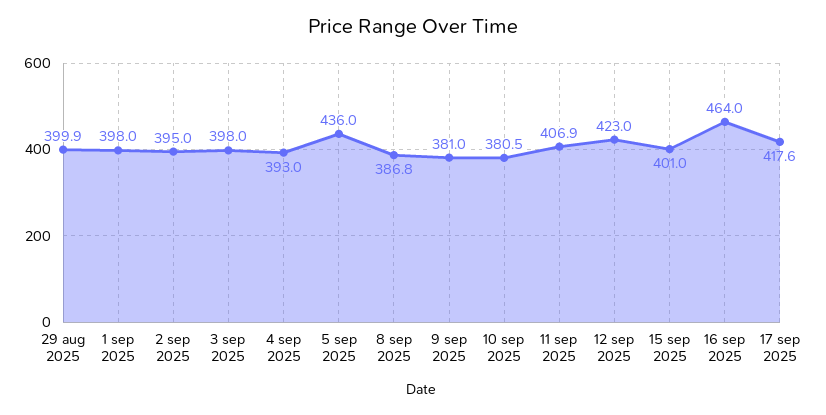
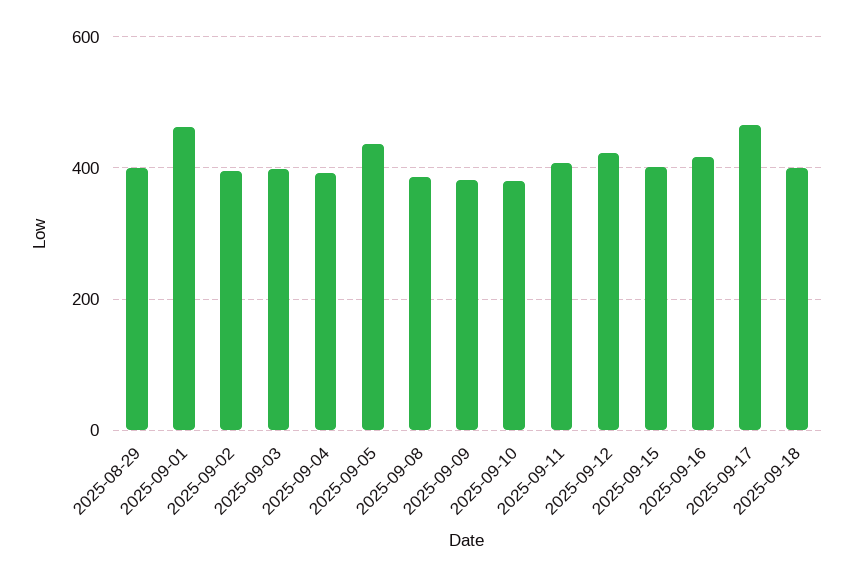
1 sep 2025: 398 -> 460
16 sep 2025: 464 -> 420
17 sep 2025: 417.6 -> 460
2025-09-18: none -> 400

